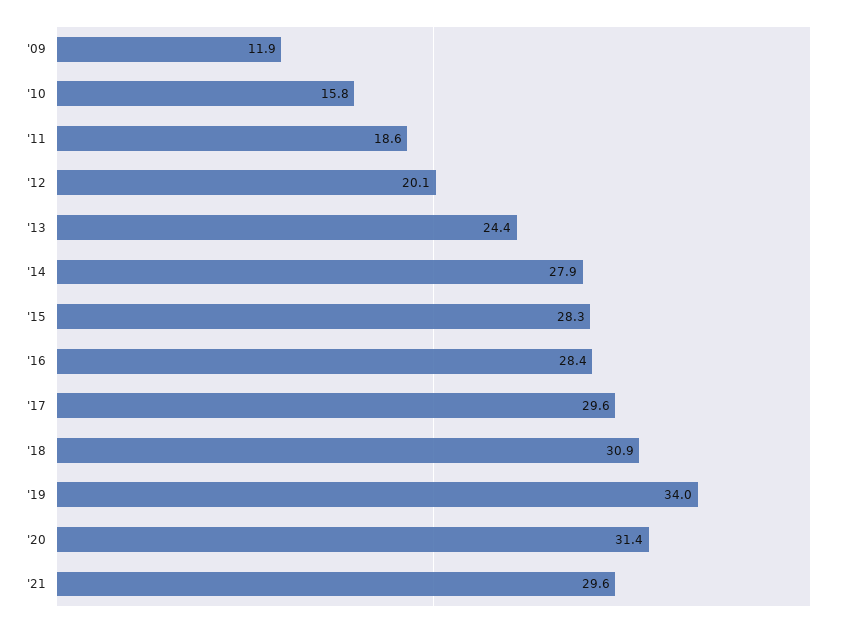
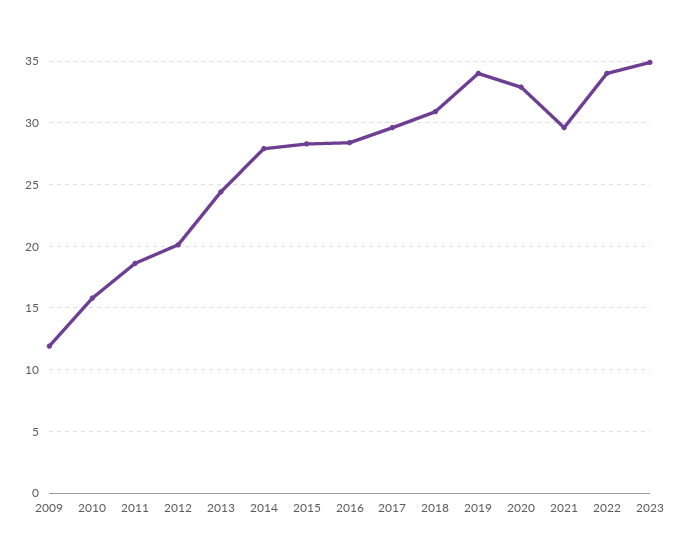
'20: 31.4 -> 33
2022: none -> 34
2023: none -> 35

